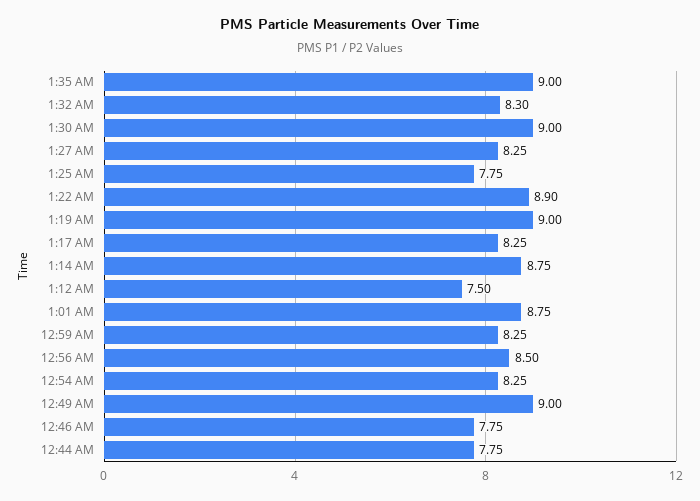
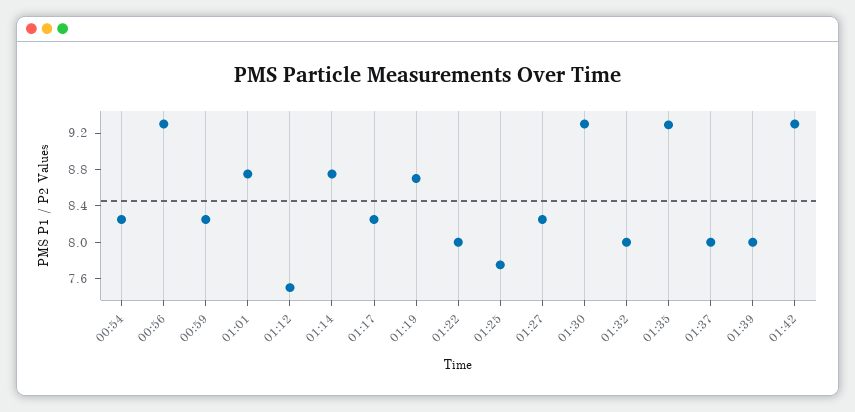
1:35 AM: 9 -> 9.3
1:32 AM: 8.3 -> 8
1:30 AM: 9 -> 9.3
1:22 AM: 8.9 -> 8
1:19 AM: 9 -> 8.7
12:56 AM: 8.5 -> 9.3
12:49 AM: 9 -> none
12:46 AM: 7.75 -> none
12:44 AM: 7.75 -> none
01:37: none -> 8
01:39: none -> 8
01:42: none -> 9.3

